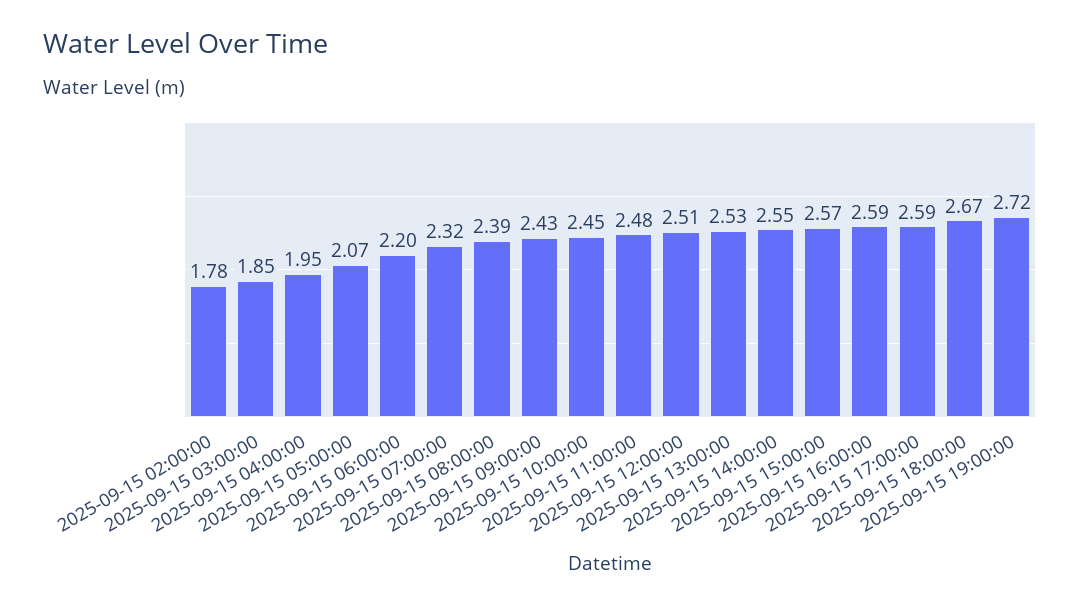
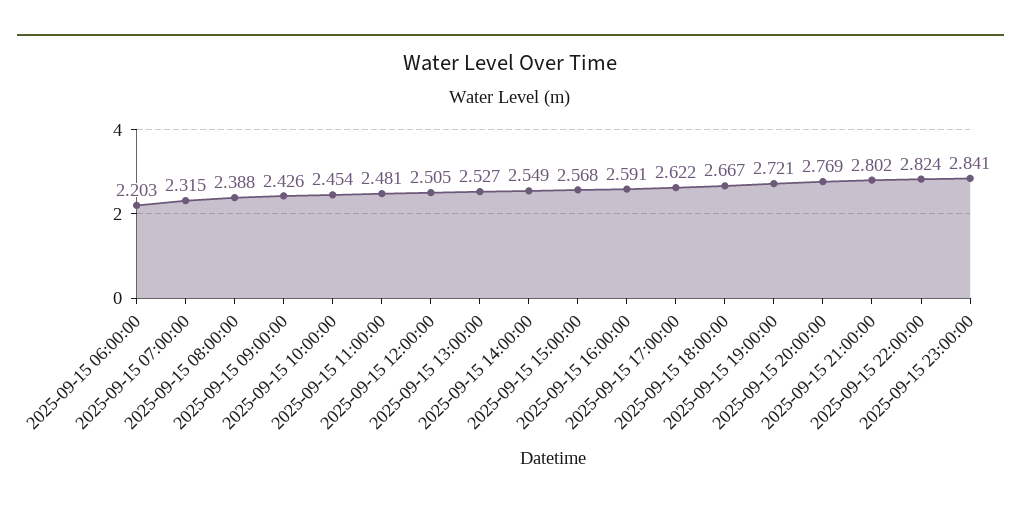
2025-09-15 02:00:00: 1.78 -> none
2025-09-15 03:00:00: 1.85 -> none
2025-09-15 04:00:00: 1.95 -> none
2025-09-15 05:00:00: 2.07 -> none
2025-09-15 17:00:00: 2.59 -> 2.622
2025-09-15 20:00:00: none -> 2.769
2025-09-15 21:00:00: none -> 2.802
2025-09-15 22:00:00: none -> 2.824
2025-09-15 23:00:00: none -> 2.841

